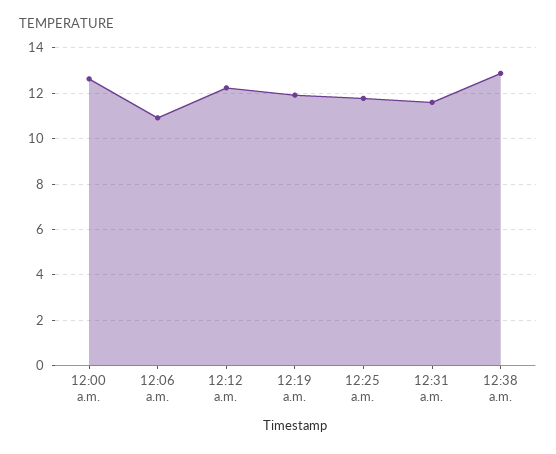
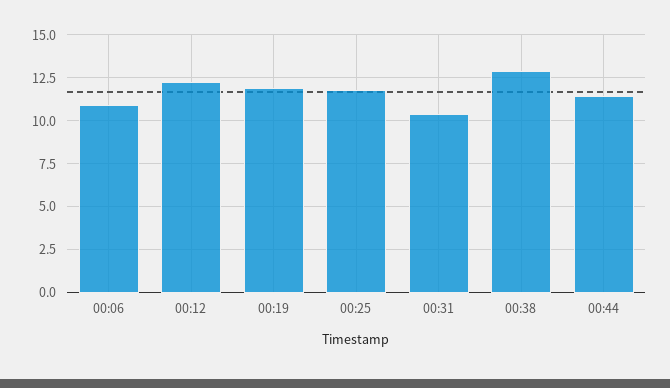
12:00 a.m.: 12.5 -> none
12:31 a.m.: 11.5 -> 10.5
00:44: none -> 11.5

